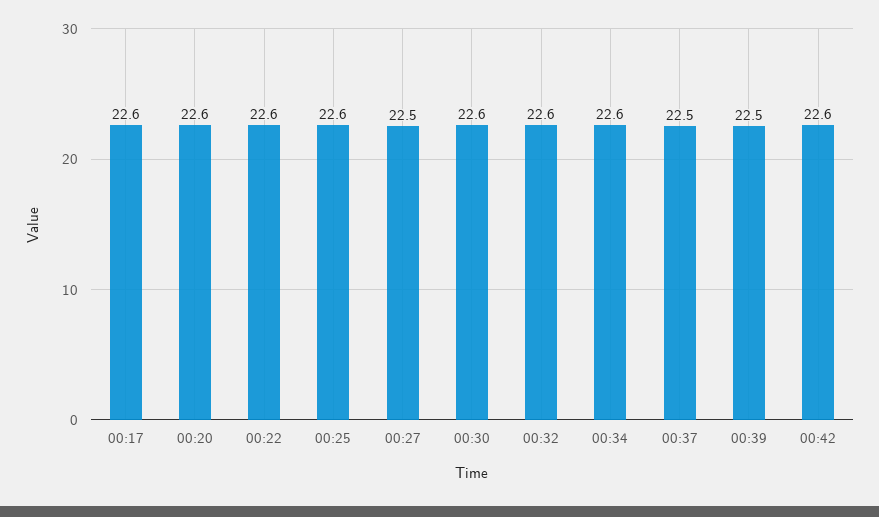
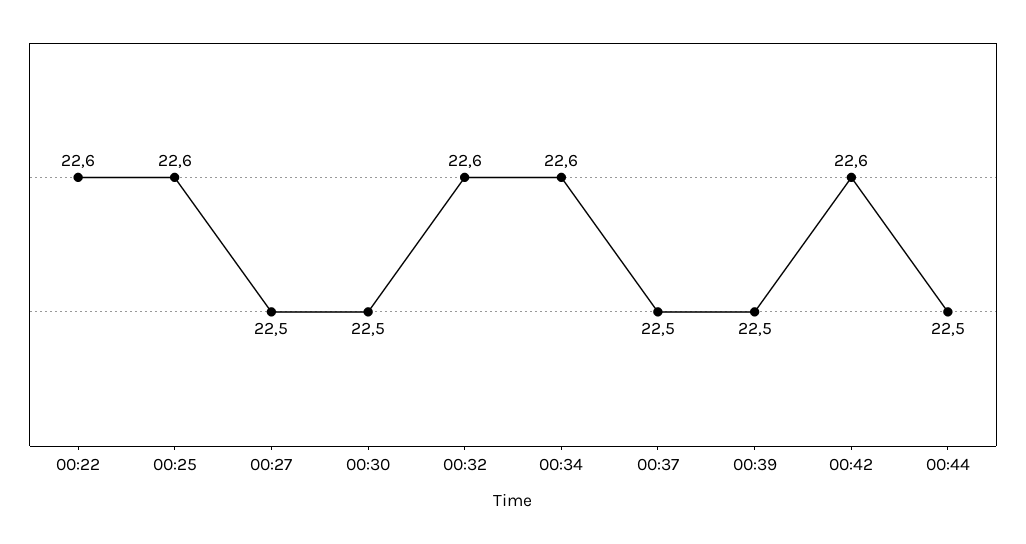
00:17: 22.6 -> none
00:20: 22.6 -> none
00:30: 22.6 -> 22.5
00:44: none -> 22.5

